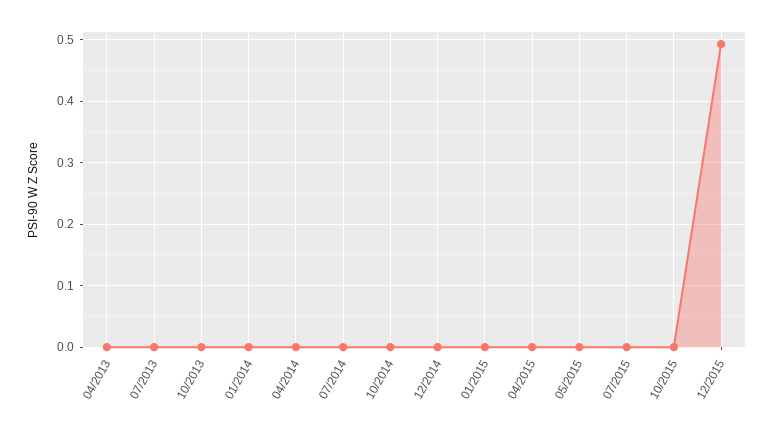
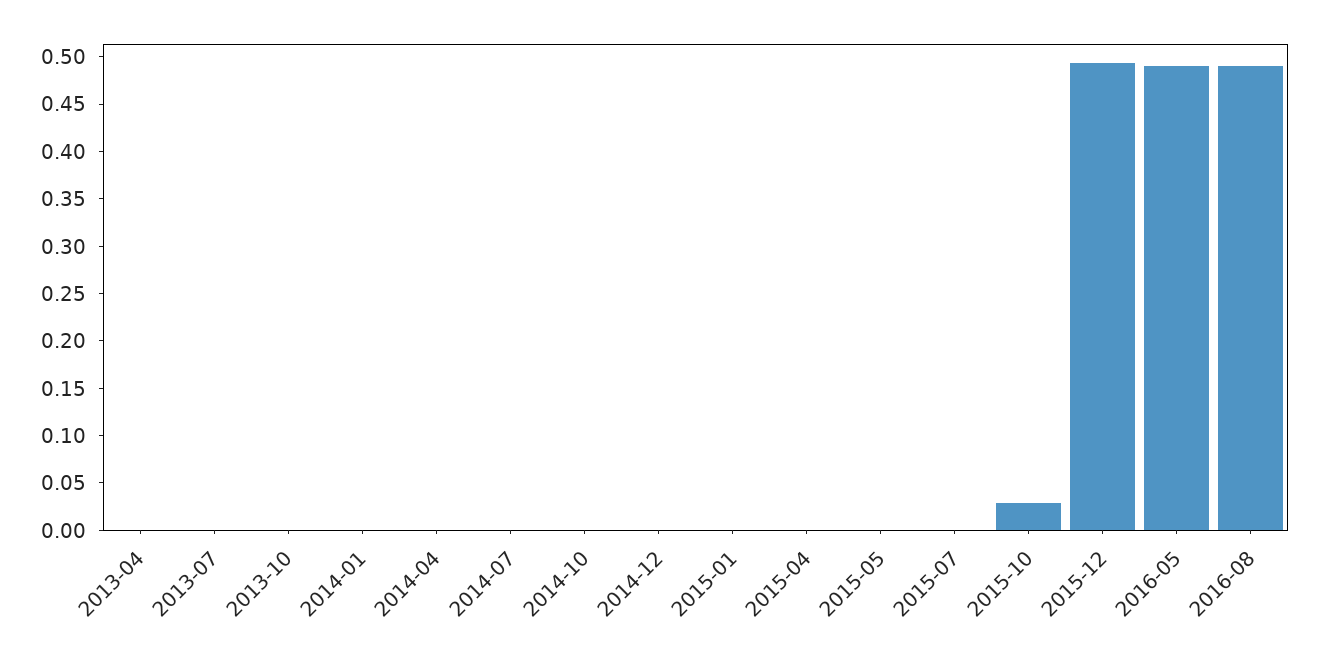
10/2015: 0 -> 0.03
2016-05: none -> 0.49
2016-08: none -> 0.49

